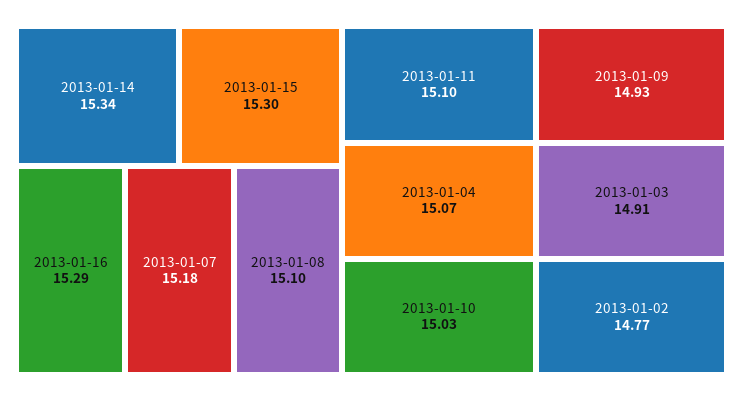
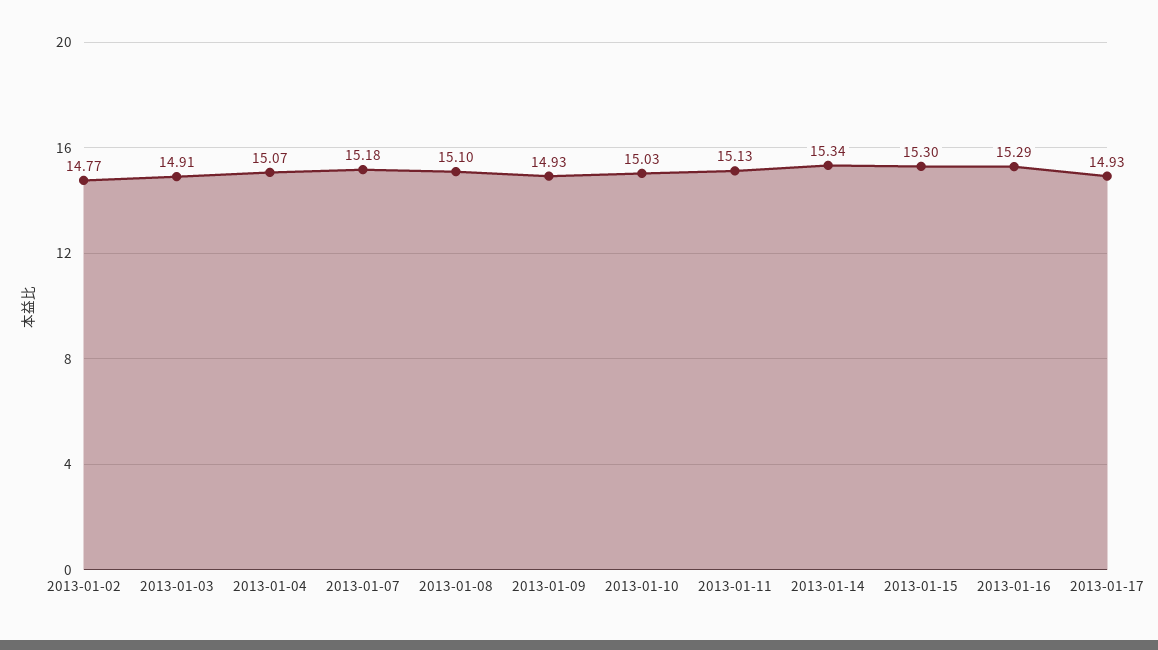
2013-01-11: 15.1 -> 15.13
2013-01-17: none -> 14.93

